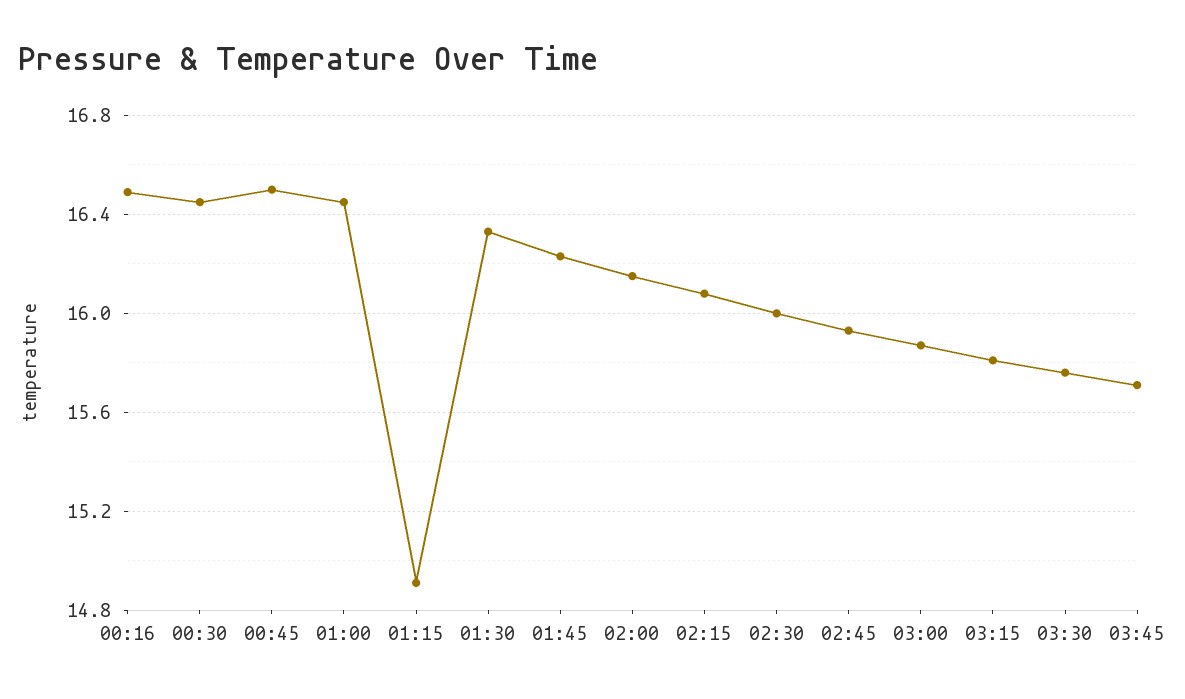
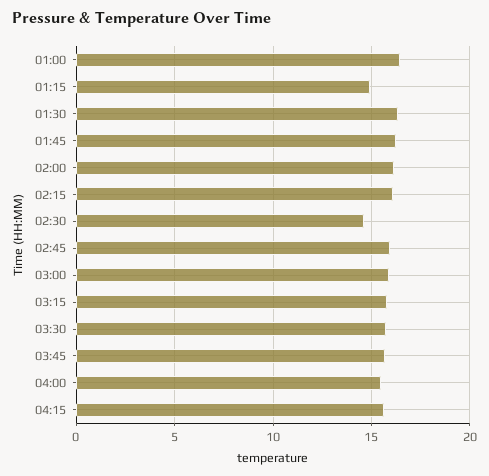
00:16: 16.5 -> none
00:30: 16.45 -> none
00:45: 16.5 -> none
02:30: 16 -> 14.5
04:00: none -> 15.5
04:15: none -> 15.5

